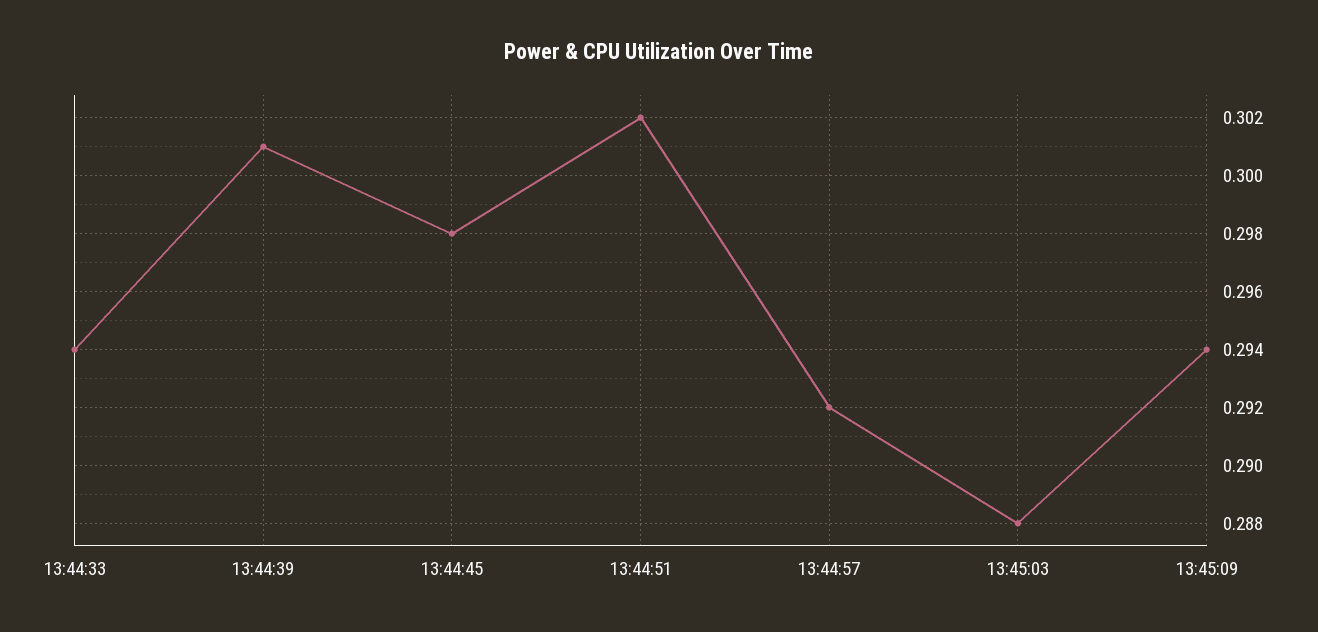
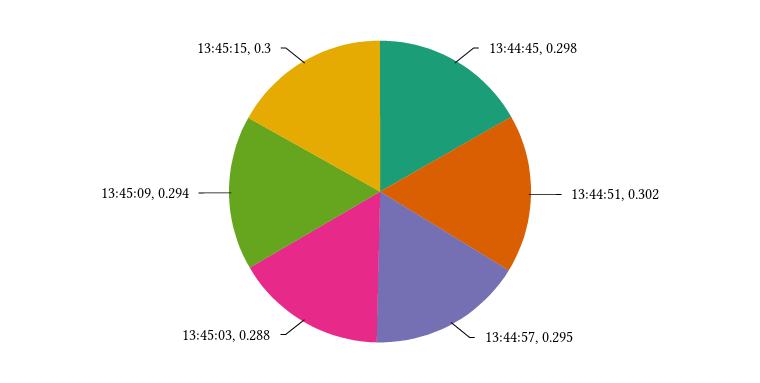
13:44:33: 0.294 -> none
13:44:39: 0.301 -> none
13:44:57: 0.292 -> 0.295
13:45:15: none -> 0.3

